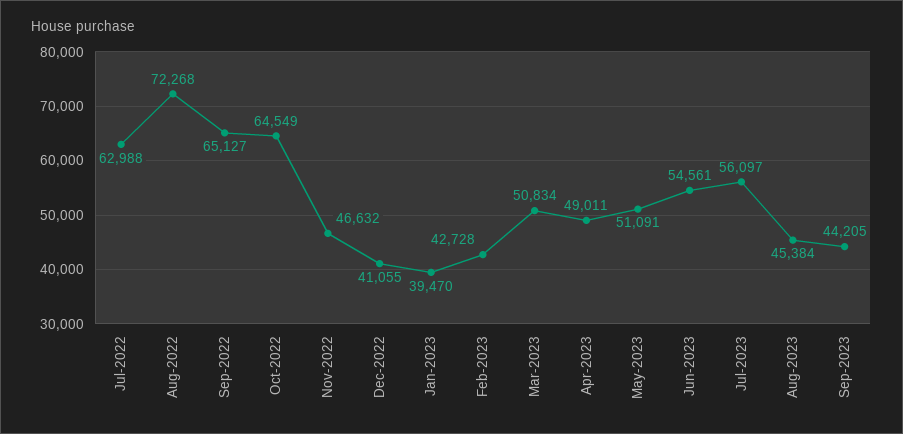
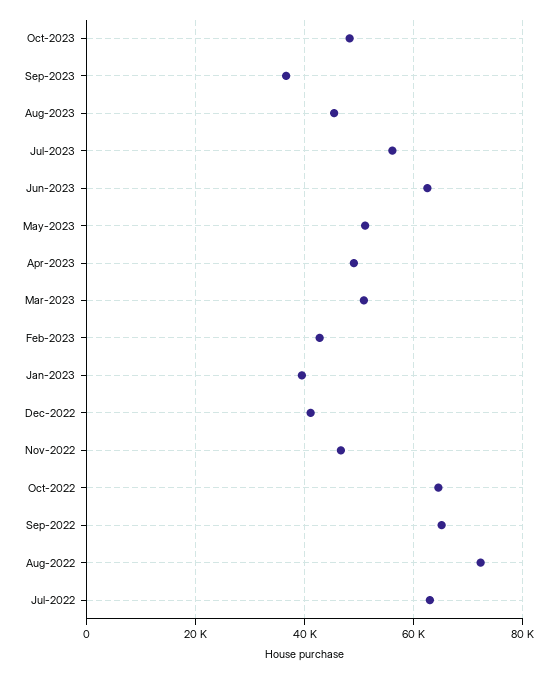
Jun-2023: 54561 -> 62000
Sep-2023: 44205 -> 36000
Oct-2023: none -> 48000

